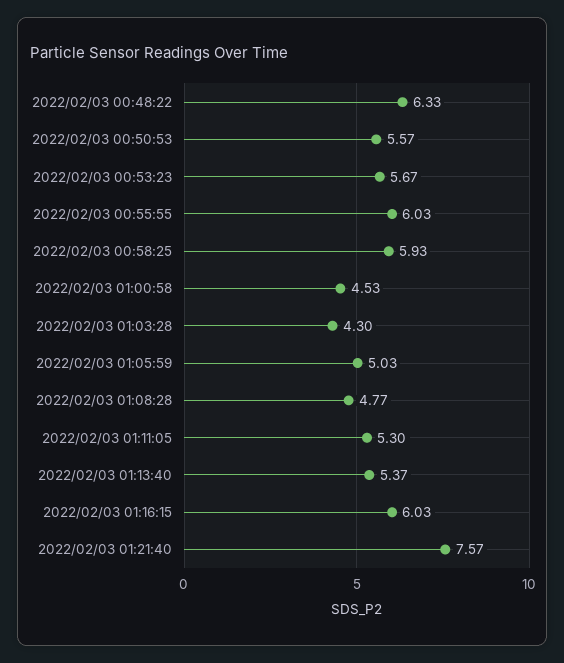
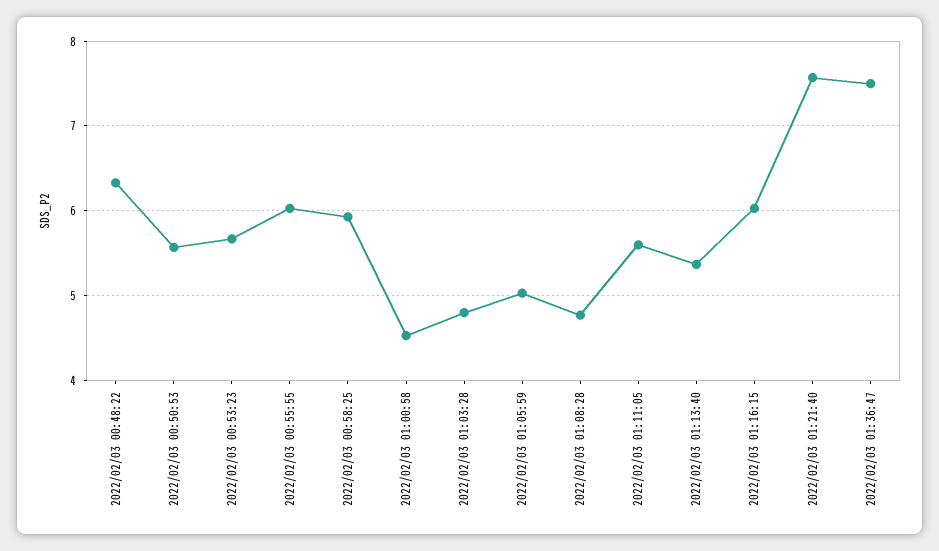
2022/02/03 01:03:28: 4.3 -> 4.8
2022/02/03 01:11:05: 5.3 -> 5.6
2022/02/03 01:36:47: none -> 7.5

